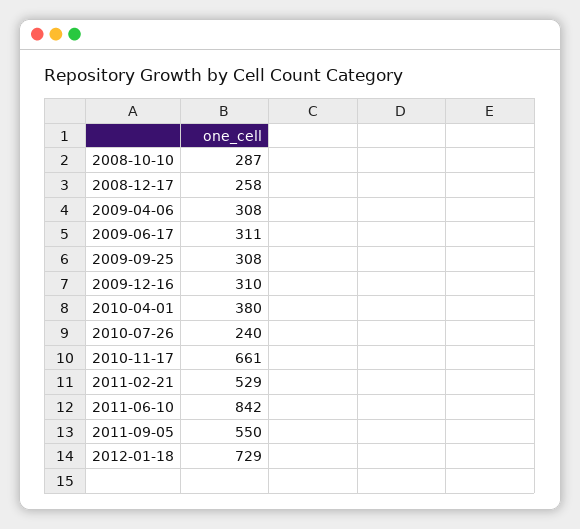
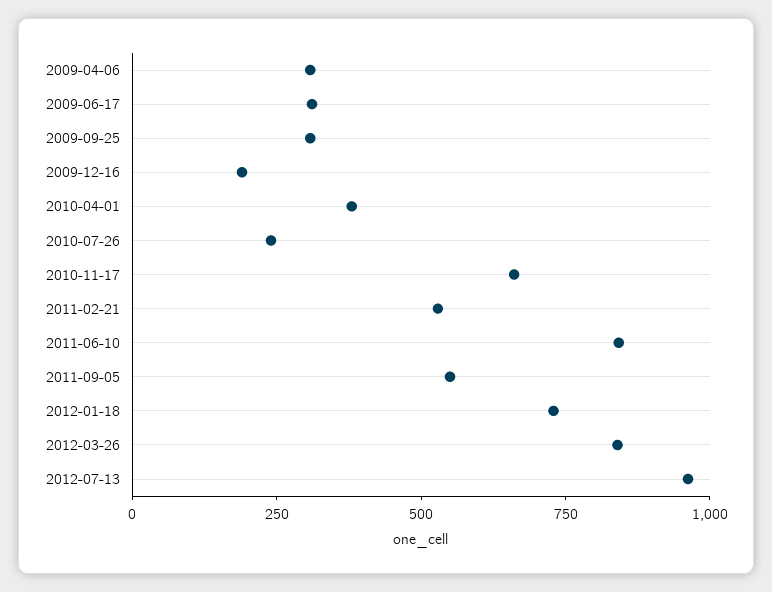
2008-10-10: 287 -> none
2008-12-17: 258 -> none
2009-12-16: 310 -> 200
2012-03-26: none -> 850
2012-07-13: none -> 950

